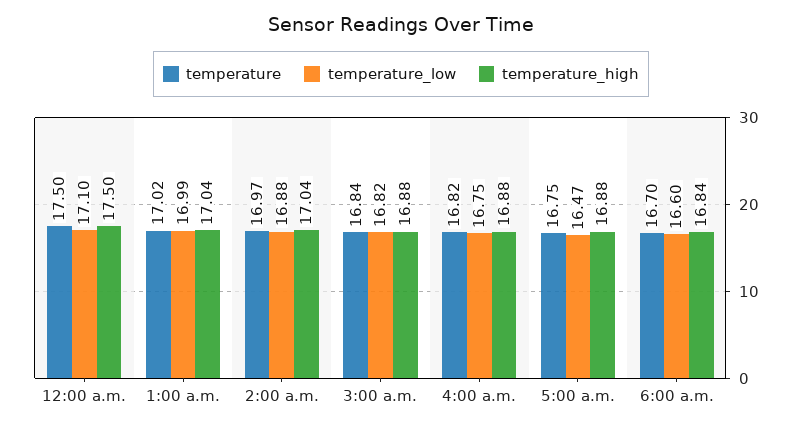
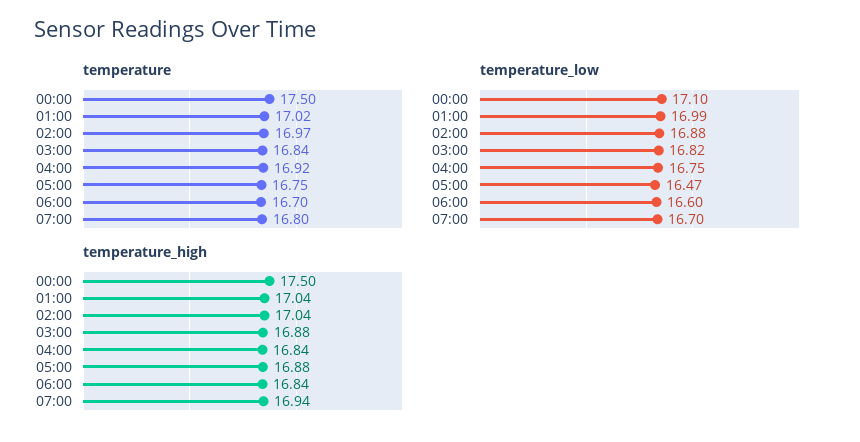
temperature, 4:00 a.m.: 16.82 -> 16.92
temperature_high, 4:00 a.m.: 16.88 -> 16.84
temperature, 07:00: none -> 16.8
temperature_low, 07:00: none -> 16.7
temperature_high, 07:00: none -> 16.94

